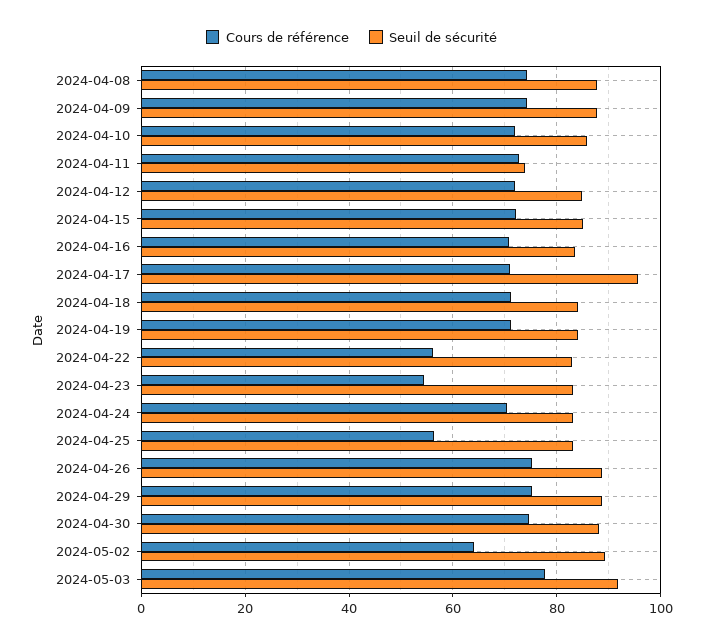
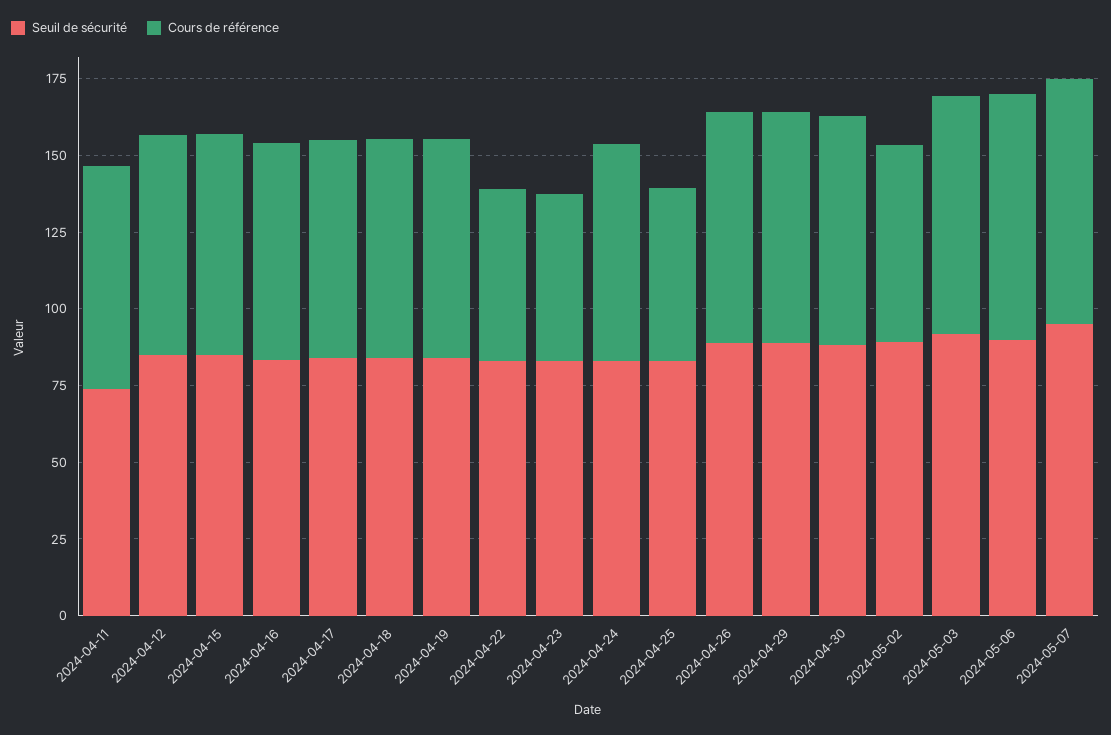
Cours de référence, 2024-04-08: 74 -> none
Seuil de sécurité, 2024-04-08: 88 -> none
Cours de référence, 2024-04-09: 74 -> none
Seuil de sécurité, 2024-04-09: 88 -> none
Cours de référence, 2024-04-10: 72 -> none
Seuil de sécurité, 2024-04-10: 86 -> none
Seuil de sécurité, 2024-04-17: 96 -> 85
Seuil de sécurité, 2024-05-06: none -> 90
Cours de référence, 2024-05-06: none -> 80
Seuil de sécurité, 2024-05-07: none -> 95
Cours de référence, 2024-05-07: none -> 80

